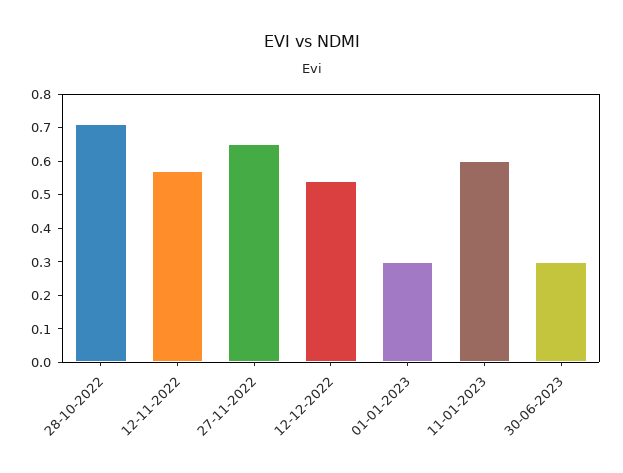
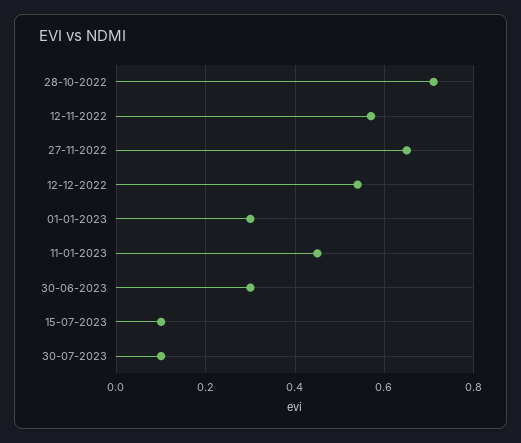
11-01-2023: 0.6 -> 0.45
15-07-2023: none -> 0.1
30-07-2023: none -> 0.1

